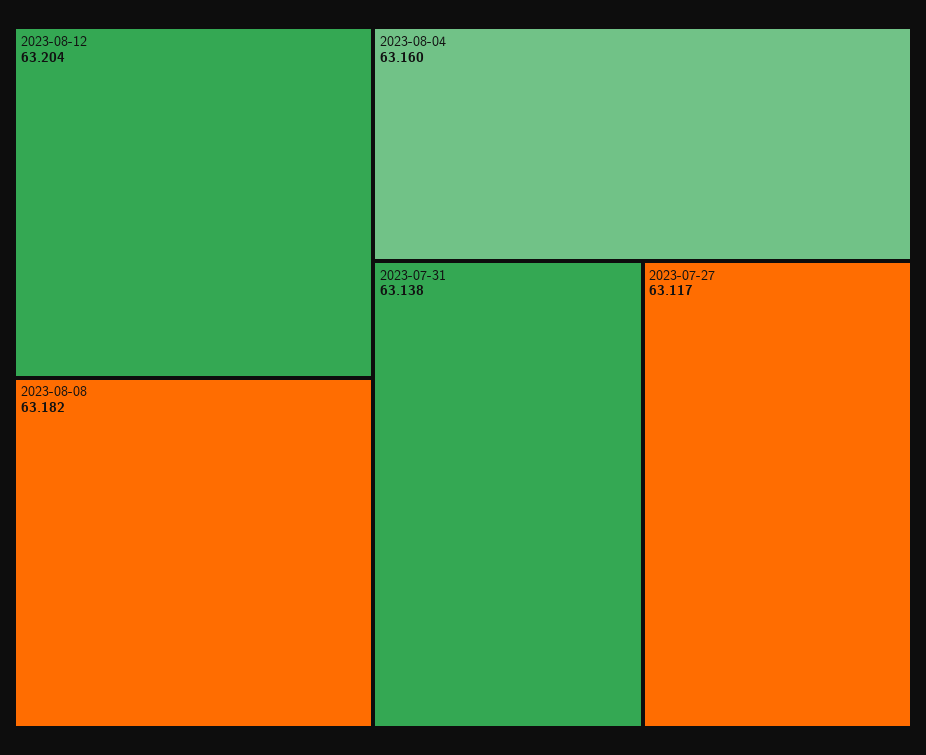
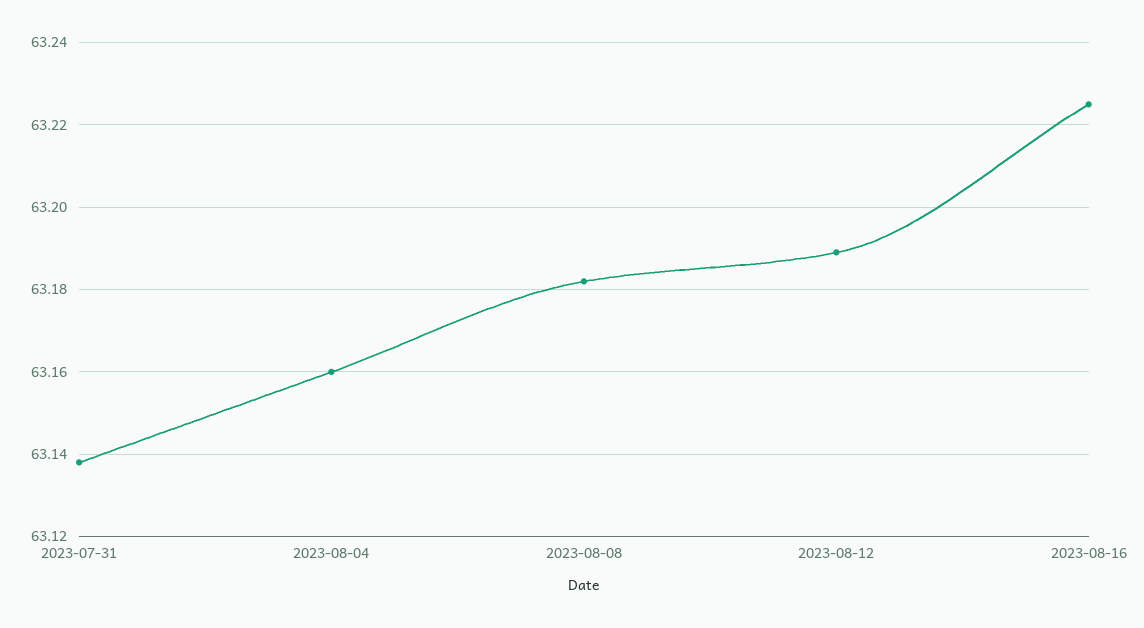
2023-08-12: 63.204 -> 63.19
2023-07-27: 63.117 -> none
2023-08-16: none -> 63.225

